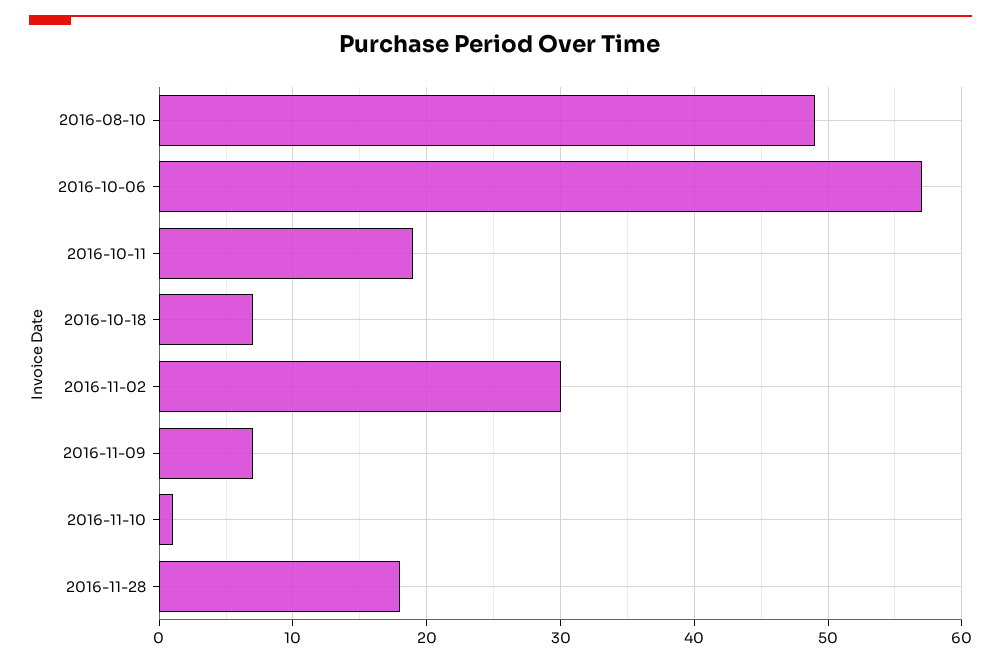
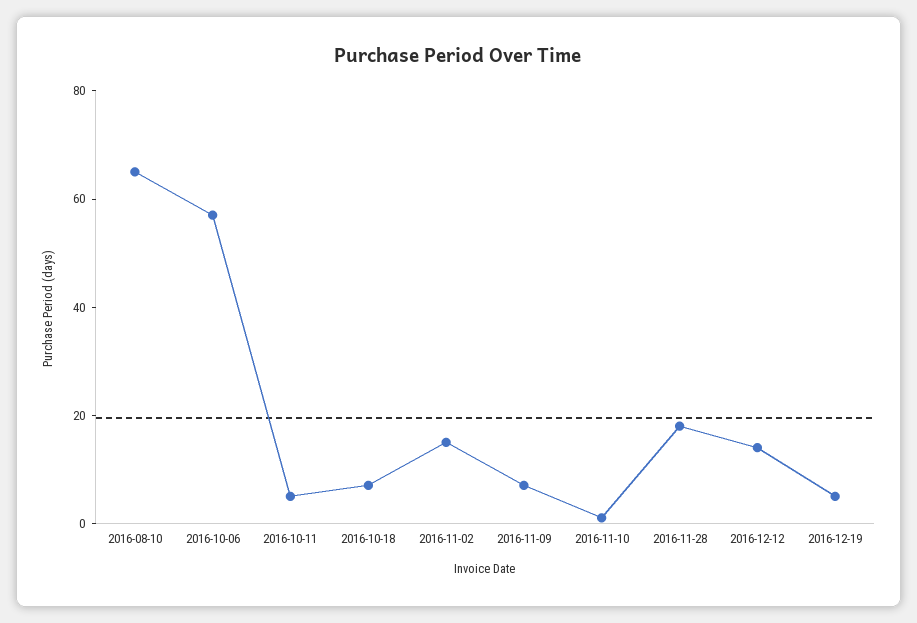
2016-08-10: 49 -> 65
2016-10-11: 19 -> 5
2016-11-02: 30 -> 15
2016-12-12: none -> 15
2016-12-19: none -> 5

